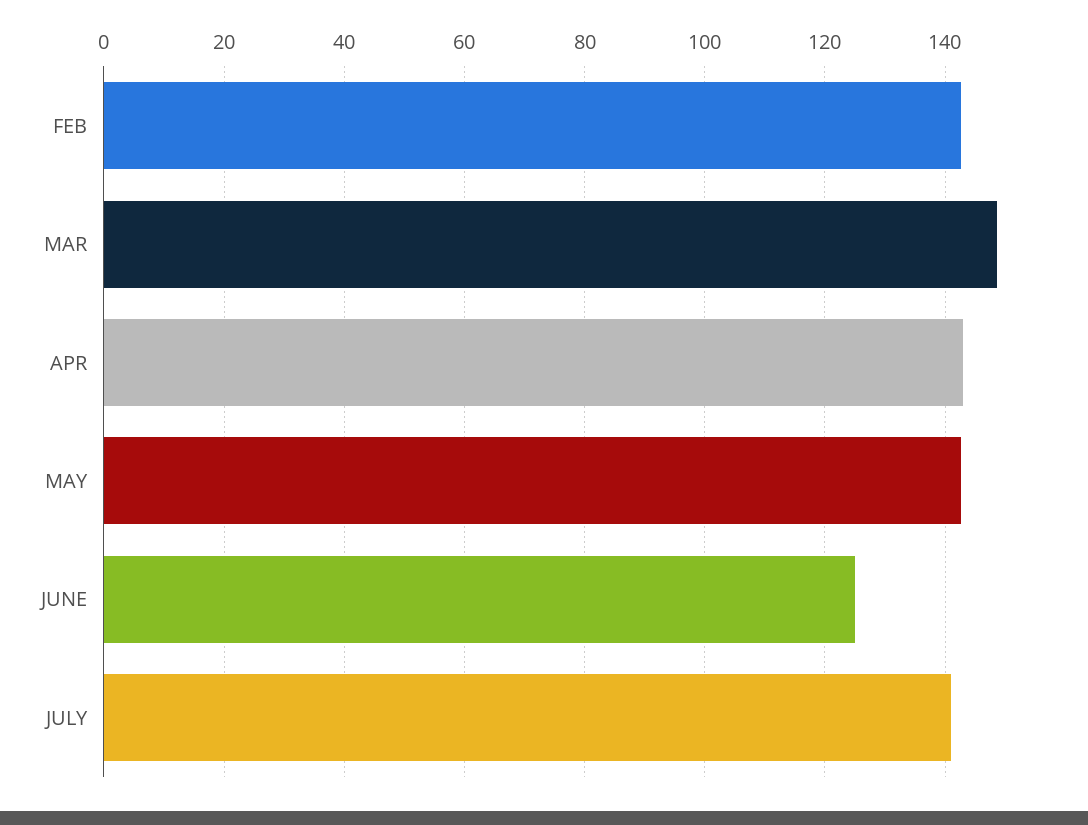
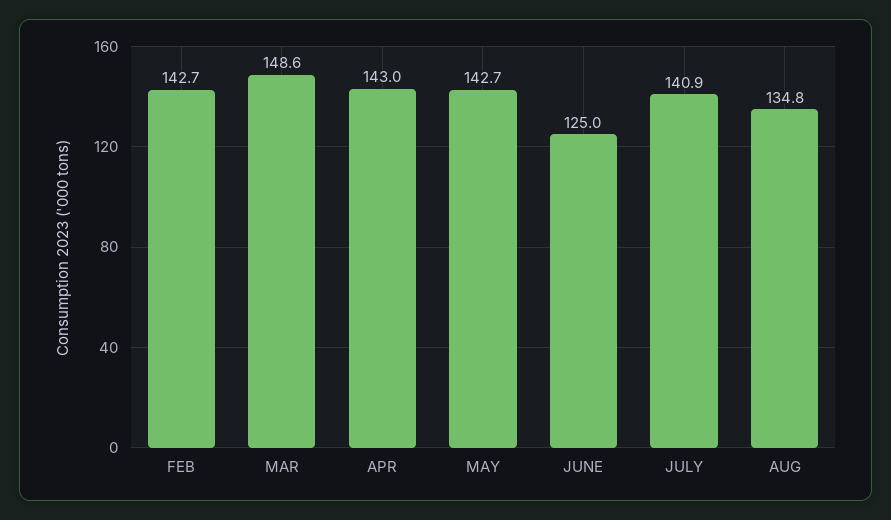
AUG: none -> 134.8

